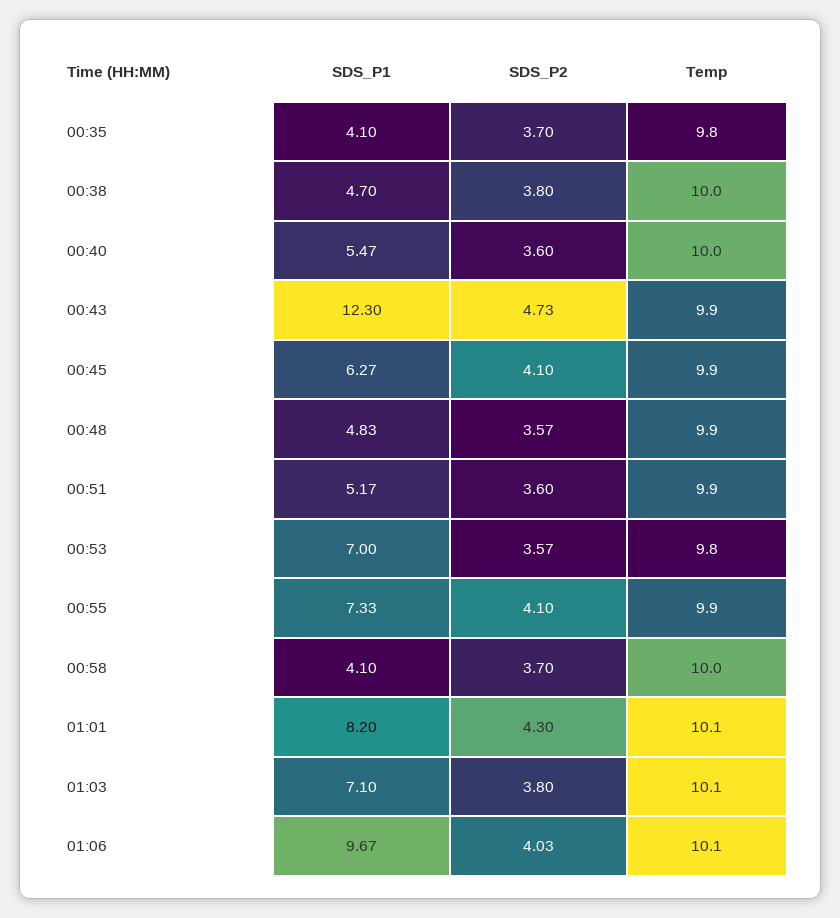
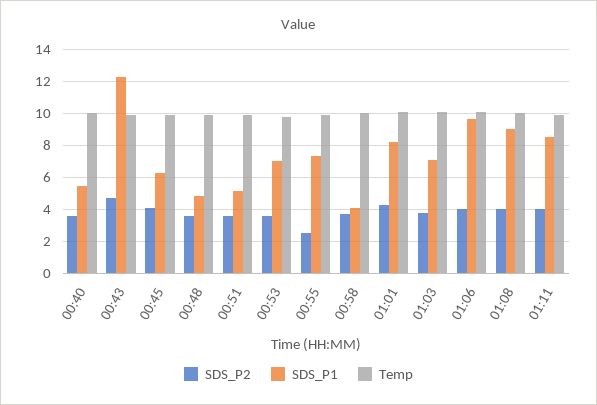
SDS_P1, 00:35: 4.1 -> none
SDS_P2, 00:35: 3.7 -> none
Temp, 00:35: 9.8 -> none
SDS_P1, 00:38: 4.7 -> none
SDS_P2, 00:38: 3.8 -> none
Temp, 00:38: 10 -> none
SDS_P2, 00:55: 4.1 -> 2.5
SDS_P2, 01:08: none -> 4
SDS_P1, 01:08: none -> 9
Temp, 01:08: none -> 10
SDS_P2, 01:11: none -> 4
SDS_P1, 01:11: none -> 8.5
Temp, 01:11: none -> 10

